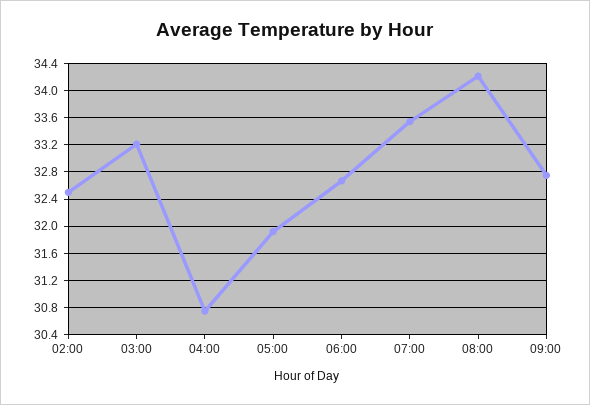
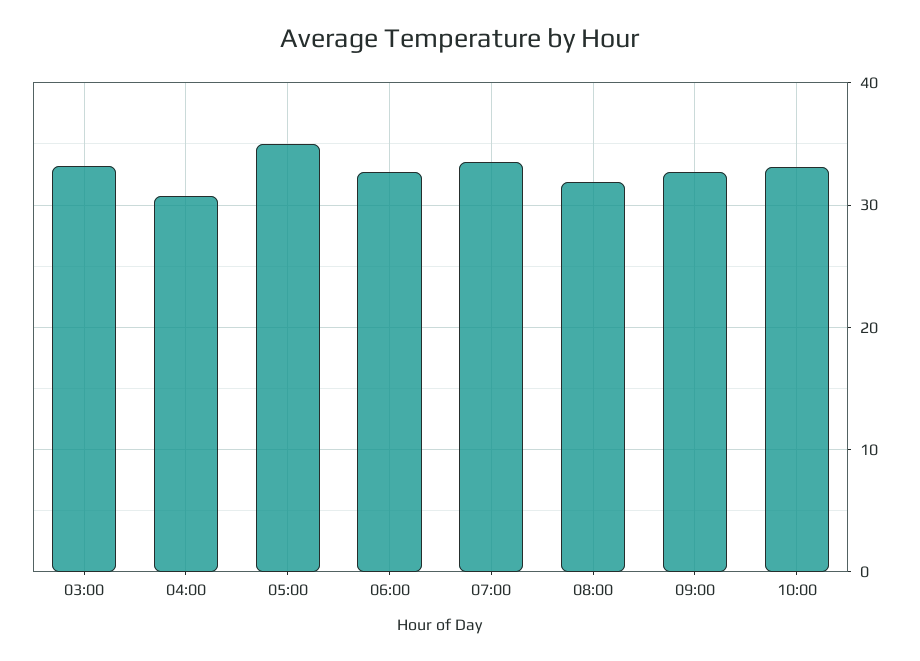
02:00: 32.5 -> none
05:00: 31.9 -> 35
08:00: 34.2 -> 32
10:00: none -> 33

